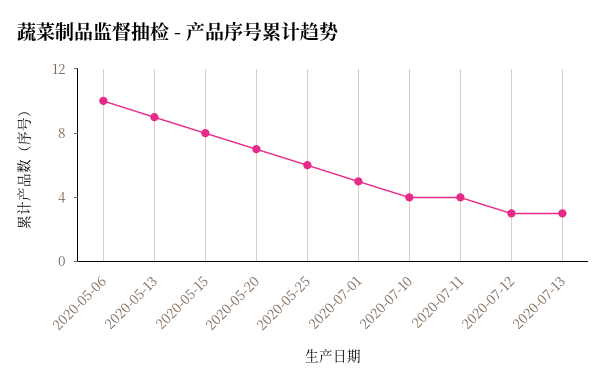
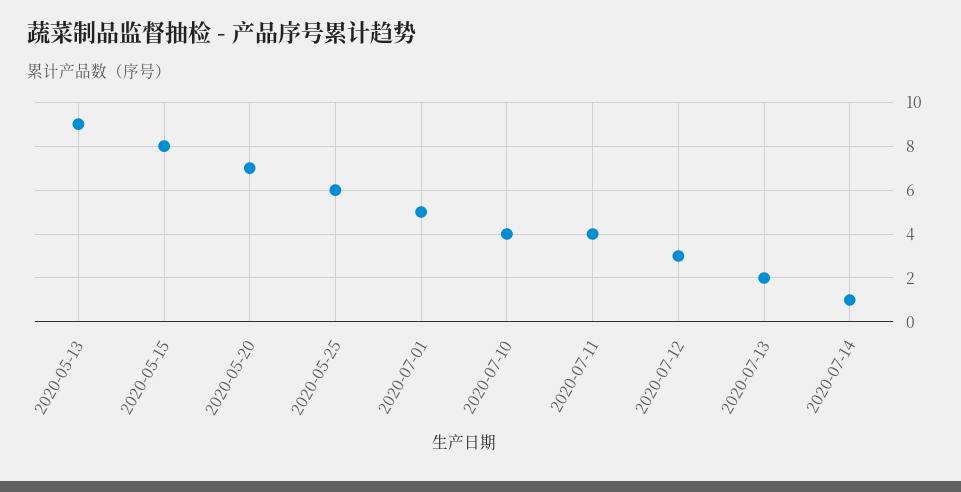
2020-05-06: 10 -> none
2020-07-13: 3 -> 2
2020-07-14: none -> 1

